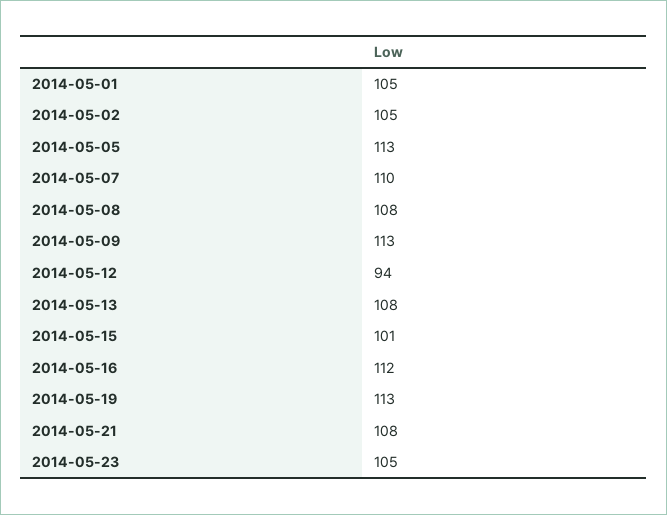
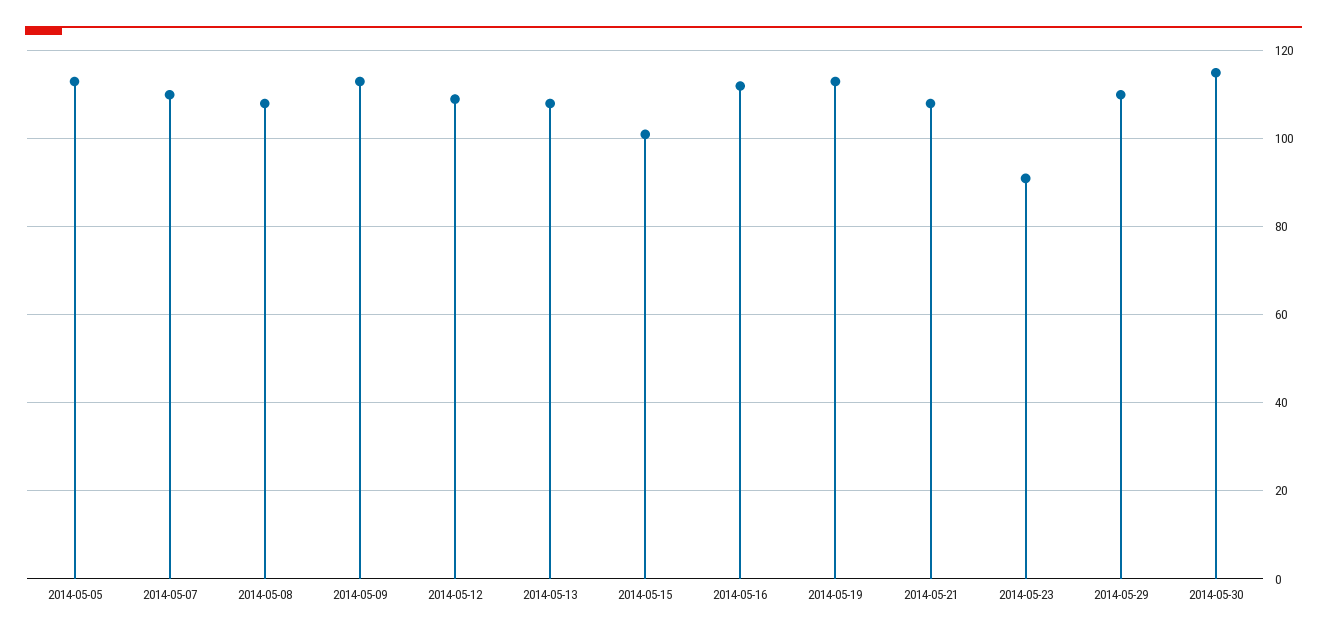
2014-05-01: 105 -> none
2014-05-02: 105 -> none
2014-05-12: 94 -> 110
2014-05-23: 105 -> 90
2014-05-29: none -> 110
2014-05-30: none -> 115

